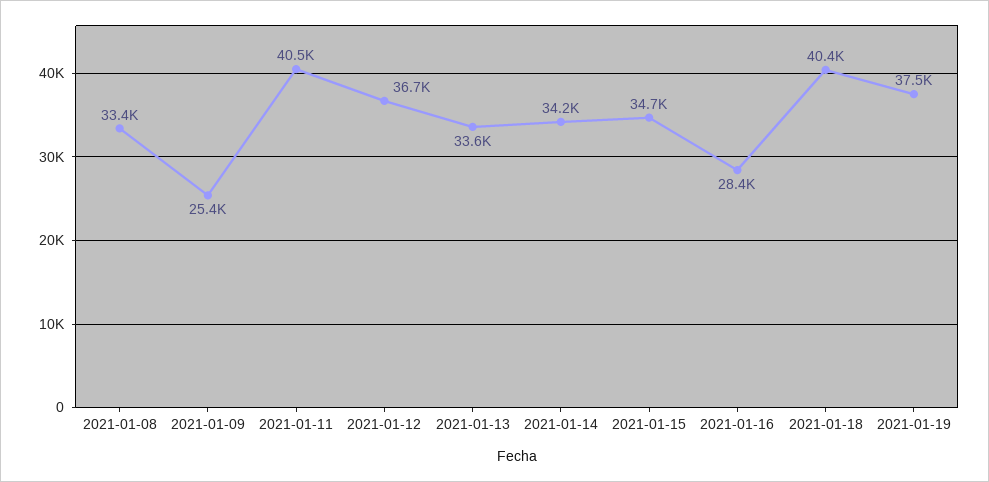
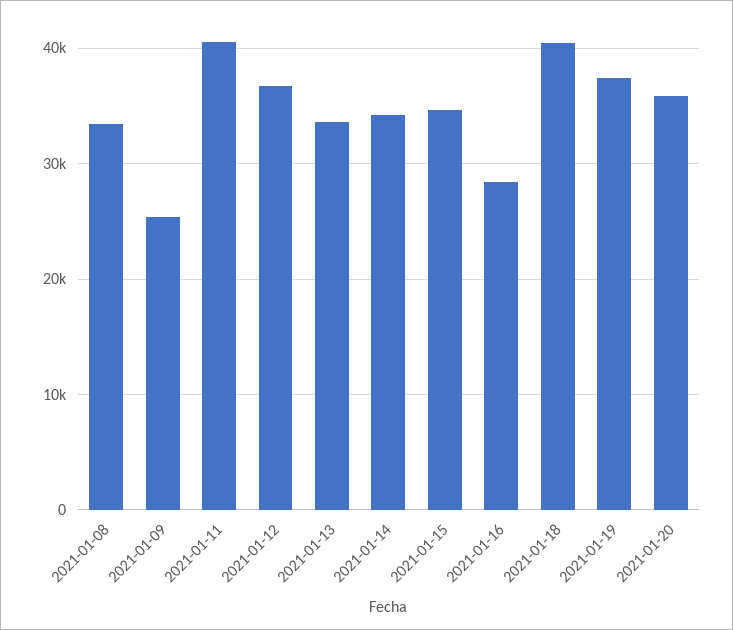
2021-01-20: none -> 36000

